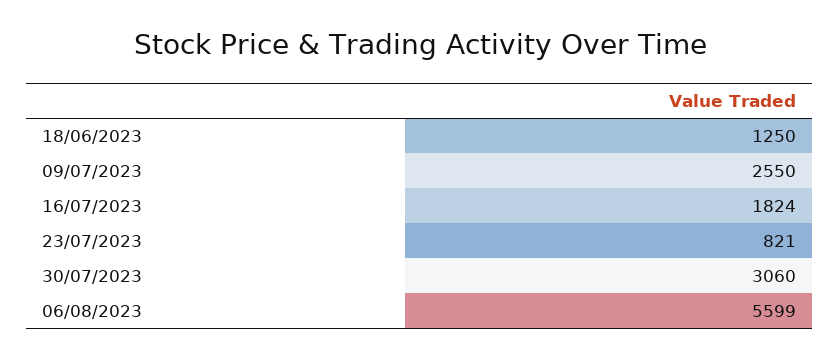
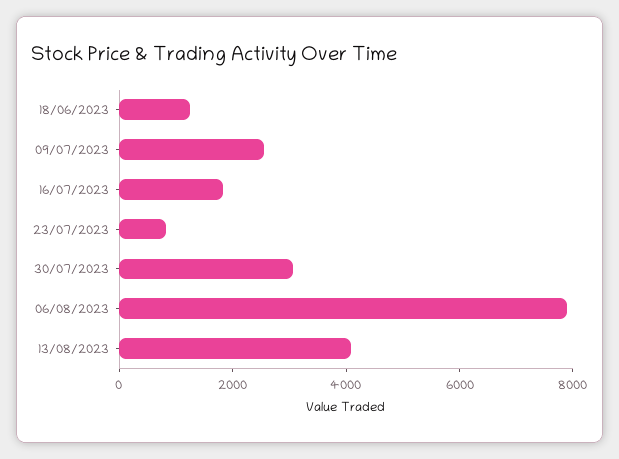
06/08/2023: 5599 -> 8000
13/08/2023: none -> 4000

